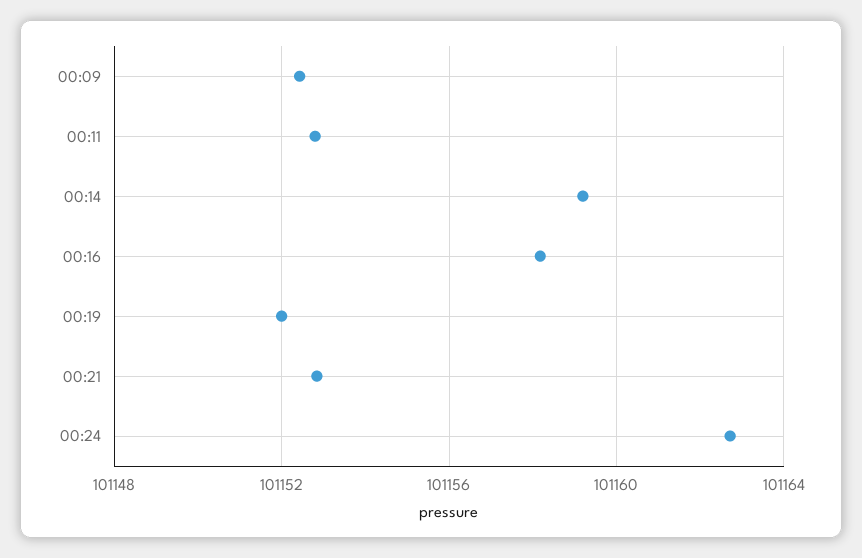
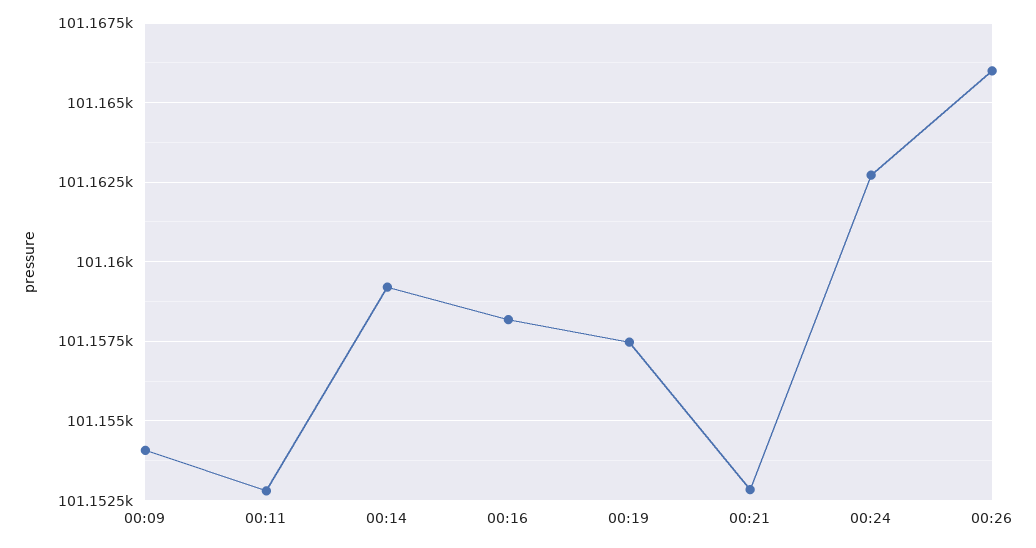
00:09: 101152.5 -> 101154
00:19: 101152 -> 101157.5
00:26: none -> 101166

